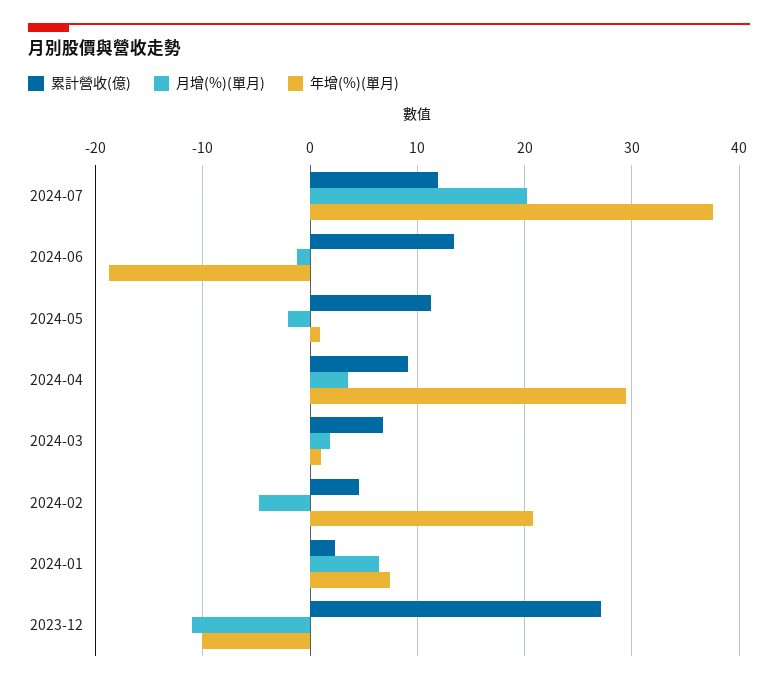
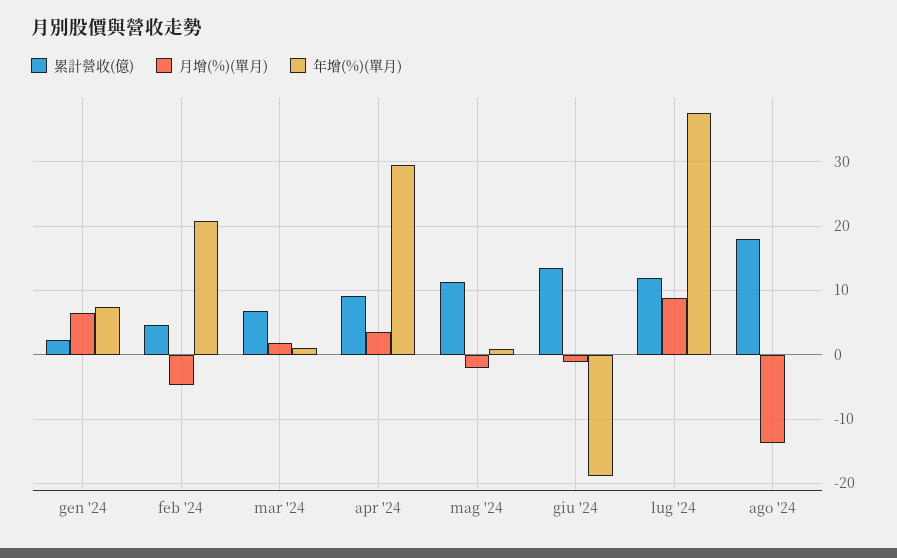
月增(%)(單月), 2024-07: 20 -> 9
累計營收(億), 2023-12: 27 -> none
月增(%)(單月), 2023-12: -11 -> none
年增(%)(單月), 2023-12: -10 -> none
累計營收(億), ago '24: none -> 18
月增(%)(單月), ago '24: none -> -14
年增(%)(單月), ago '24: none -> 0

